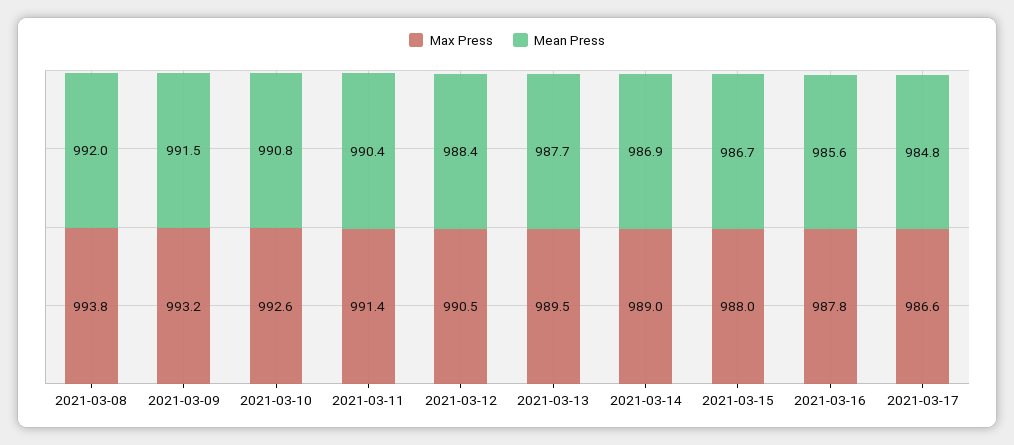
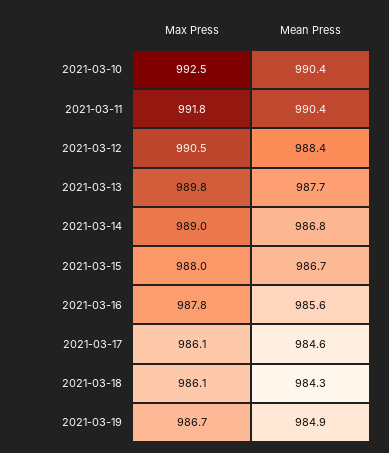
Max Press, 2021-03-08: 993.8 -> none
Mean Press, 2021-03-08: 992 -> none
Max Press, 2021-03-09: 993.2 -> none
Mean Press, 2021-03-09: 991.5 -> none
Max Press, 2021-03-10: 992.6 -> 992.5
Mean Press, 2021-03-10: 990.8 -> 990.4
Max Press, 2021-03-11: 991.4 -> 991.8
Max Press, 2021-03-13: 989.5 -> 989.8
Mean Press, 2021-03-14: 986.9 -> 986.8
Max Press, 2021-03-17: 986.6 -> 986.1
Mean Press, 2021-03-17: 984.8 -> 984.6
Max Press, 2021-03-18: none -> 986.1
Mean Press, 2021-03-18: none -> 984.3
Max Press, 2021-03-19: none -> 986.7
Mean Press, 2021-03-19: none -> 984.9

